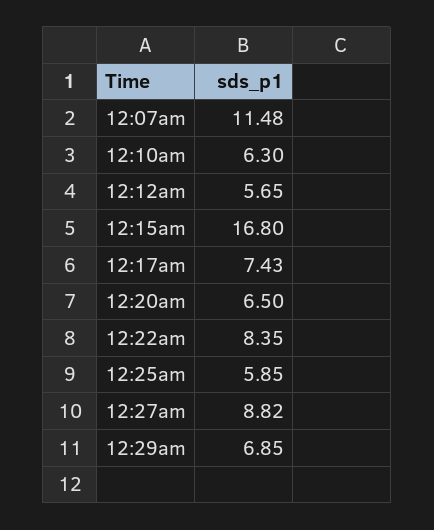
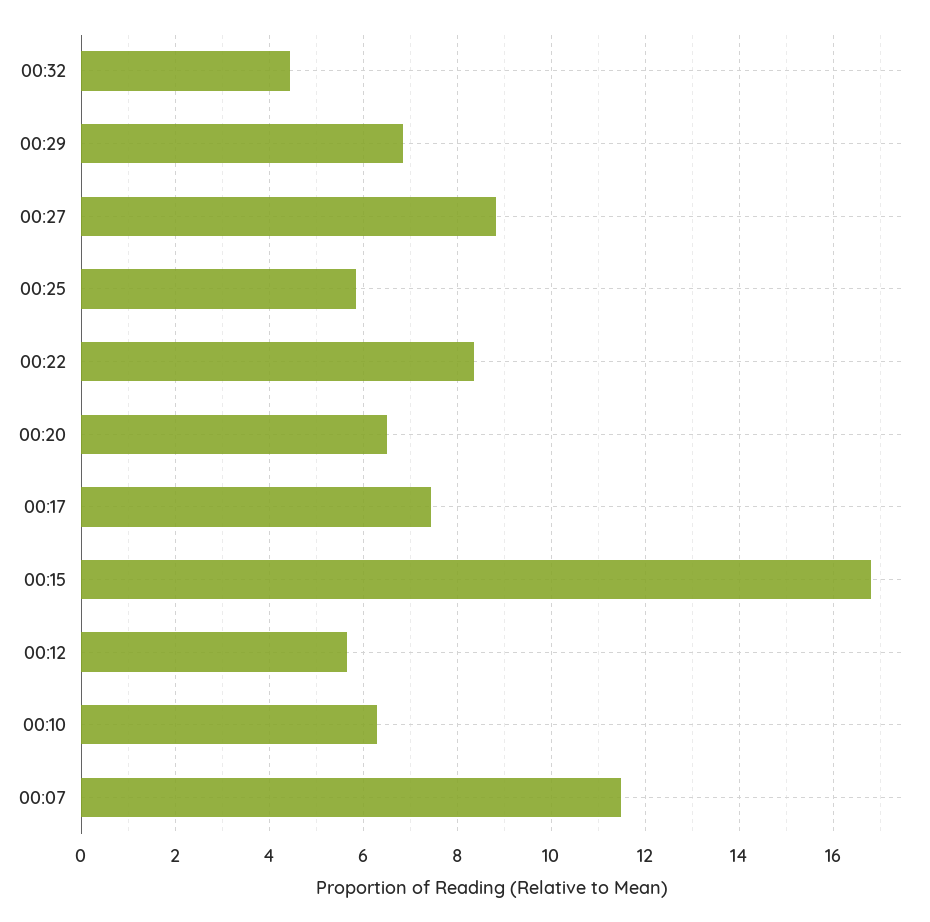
00:32: none -> 4.4

